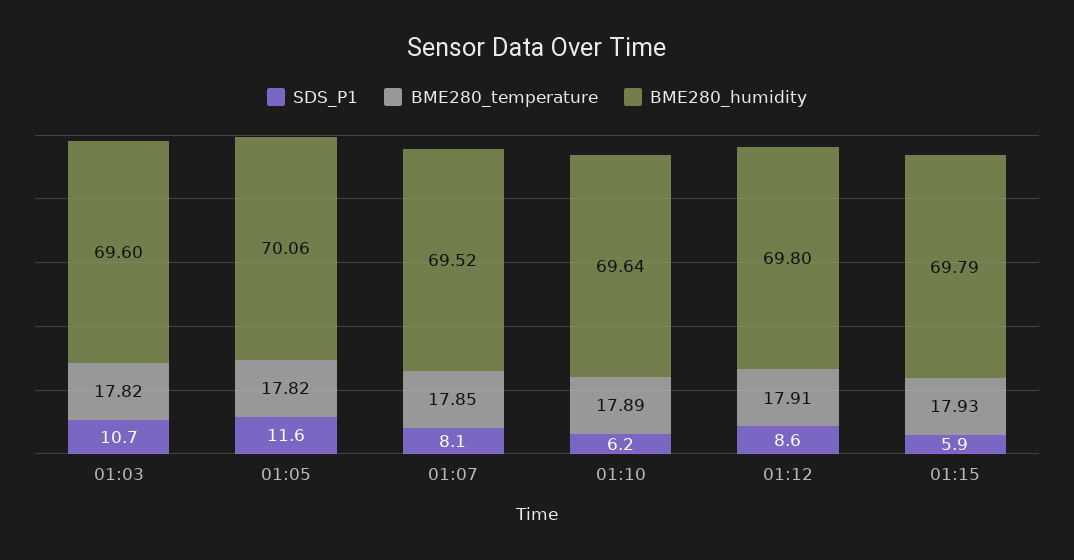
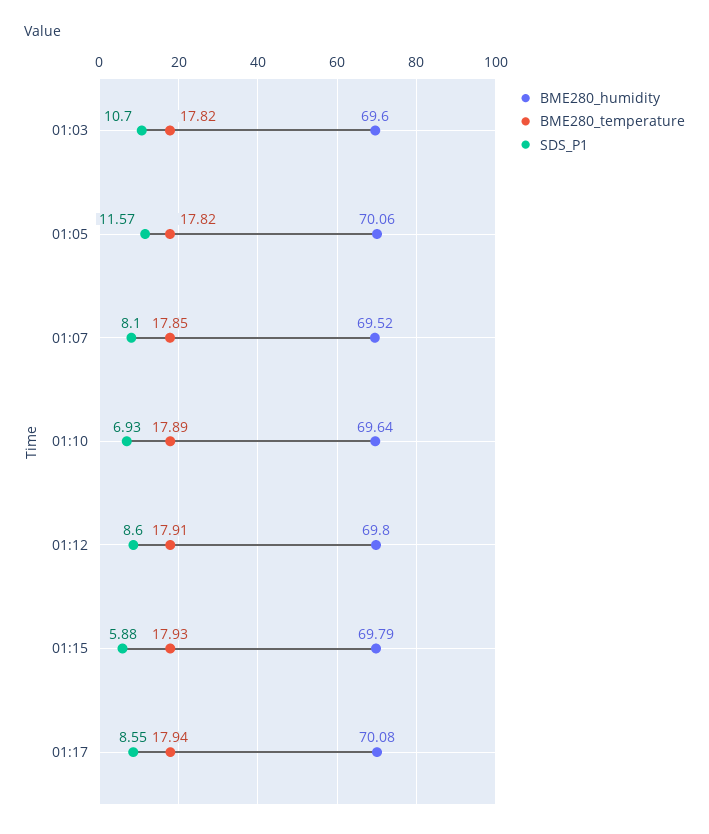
SDS_P1, 01:10: 6.2 -> 6.93
BME280_humidity, 01:17: none -> 70.08
BME280_temperature, 01:17: none -> 17.94
SDS_P1, 01:17: none -> 8.55

